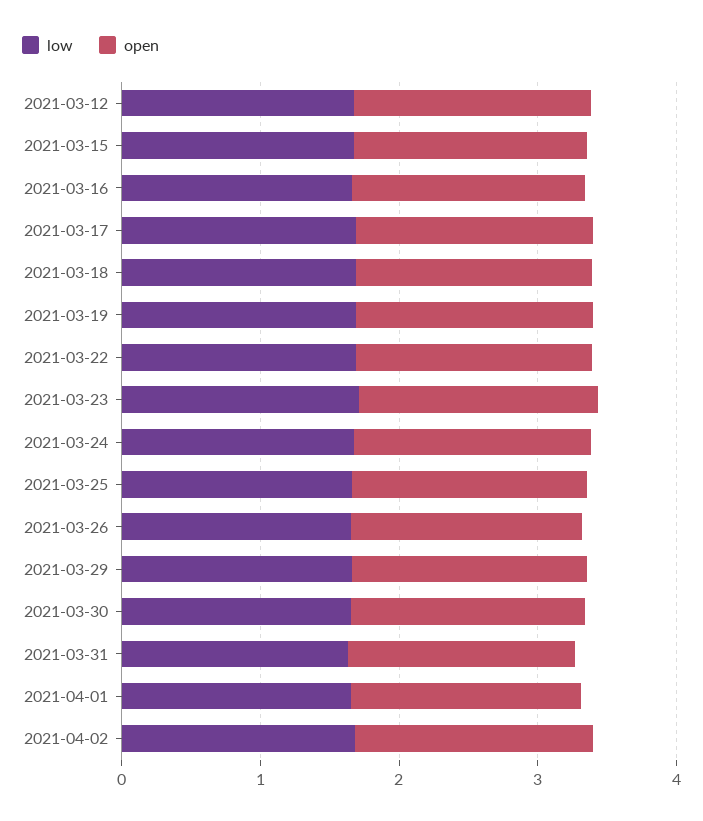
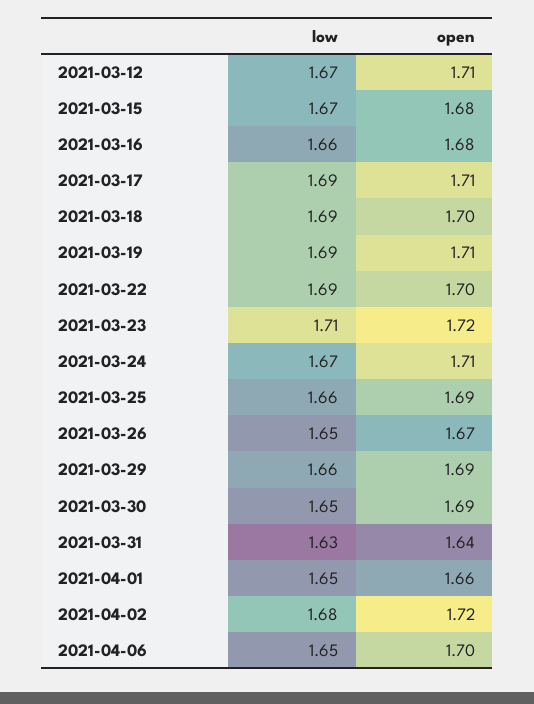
low, 2021-04-06: none -> 1.65
open, 2021-04-06: none -> 1.7

